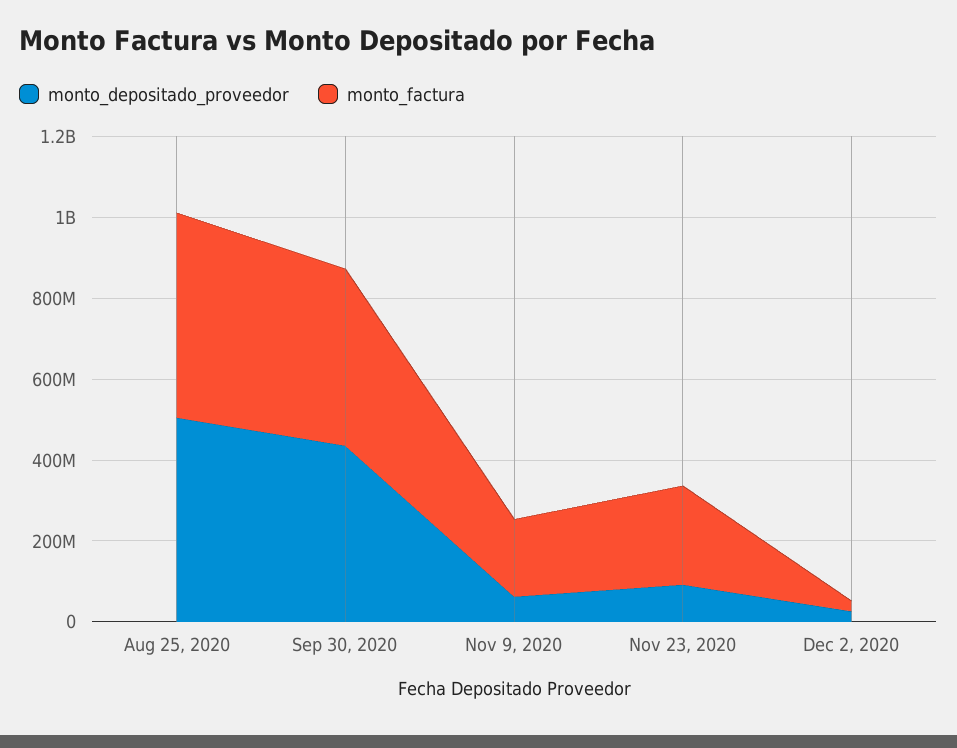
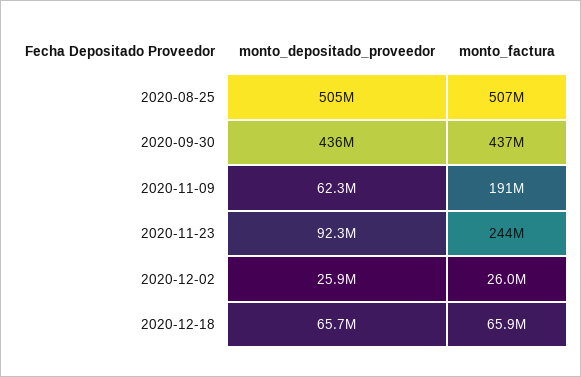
monto_depositado_proveedor, 2020-12-18: none -> 65700000
monto_factura, 2020-12-18: none -> 65900000

